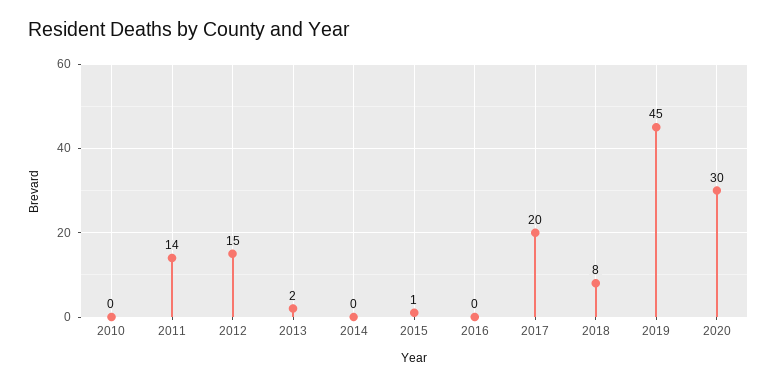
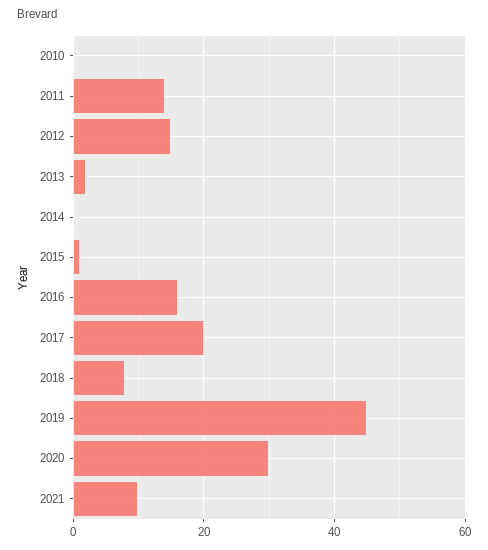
2016: 0 -> 15
2021: none -> 10

